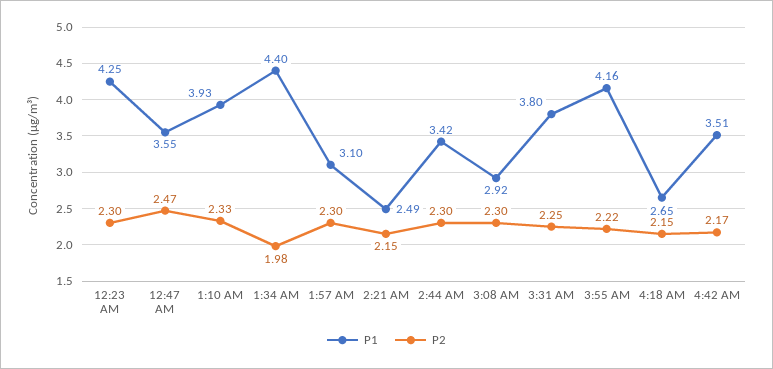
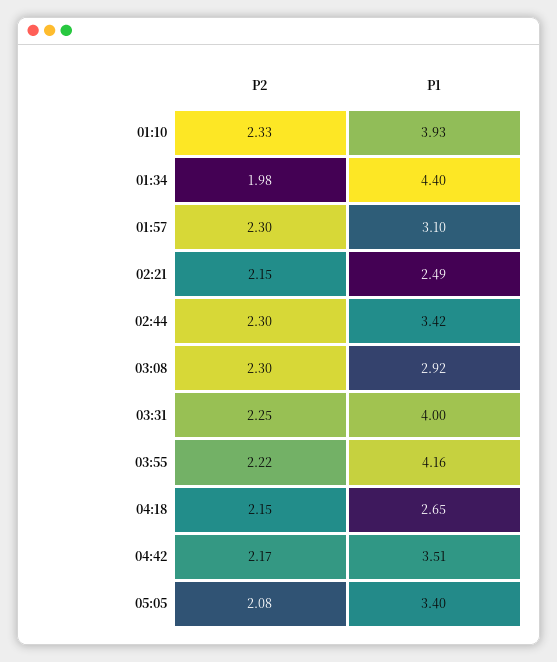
P1, 12:23 AM: 4.25 -> none
P2, 12:23 AM: 2.3 -> none
P1, 12:47 AM: 3.55 -> none
P2, 12:47 AM: 2.47 -> none
P1, 3:31 AM: 3.8 -> 4
P2, 05:05: none -> 2.08
P1, 05:05: none -> 3.4

